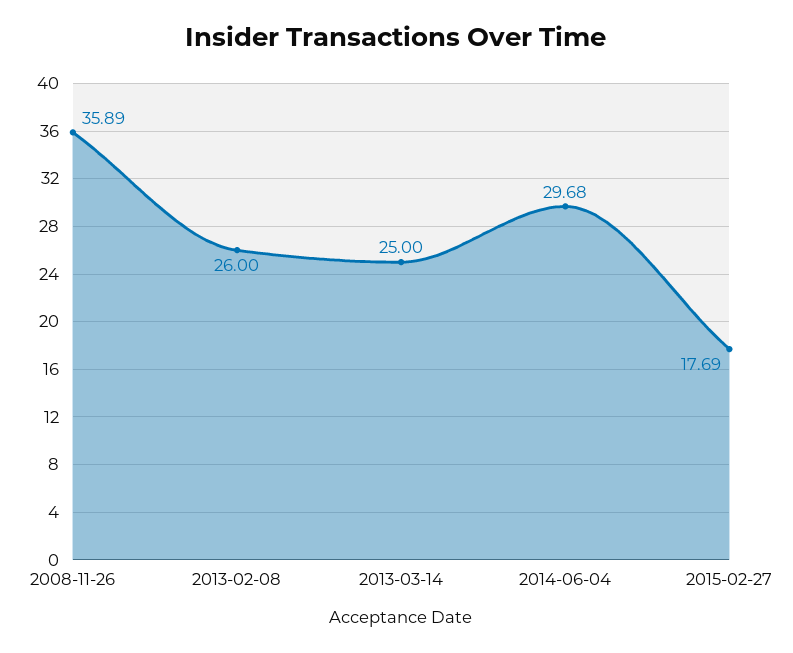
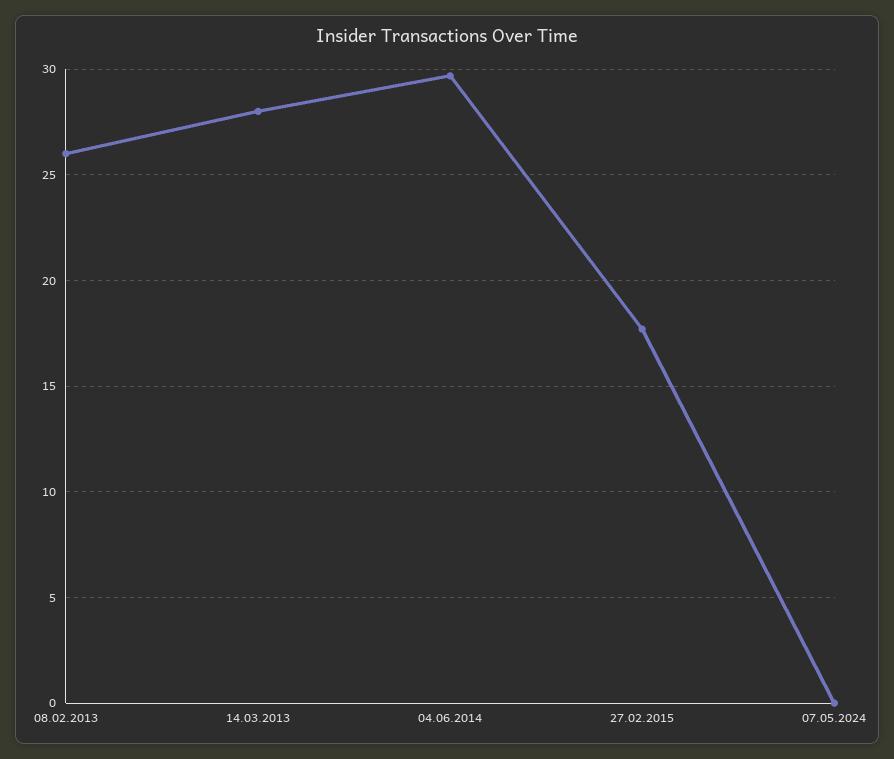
2008-11-26: 35.89 -> none
2013-03-14: 25 -> 28
07.05.2024: none -> 0

